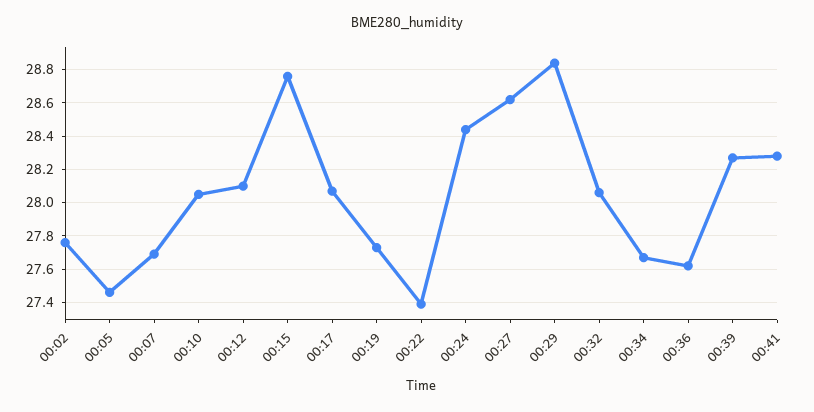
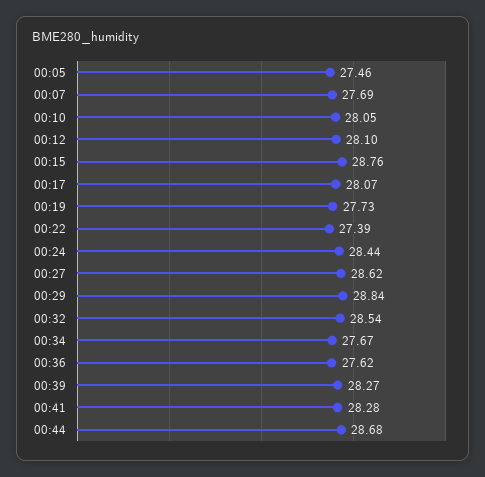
00:02: 27.75 -> none
00:32: 28.05 -> 28.54
00:44: none -> 28.68

